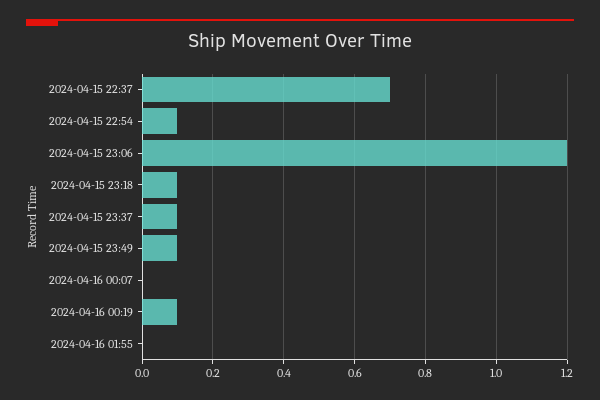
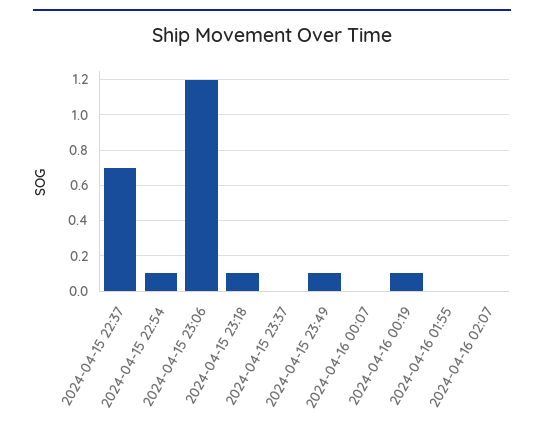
2024-04-15 23:37: 0.1 -> 0
2024-04-16 02:07: none -> 0

